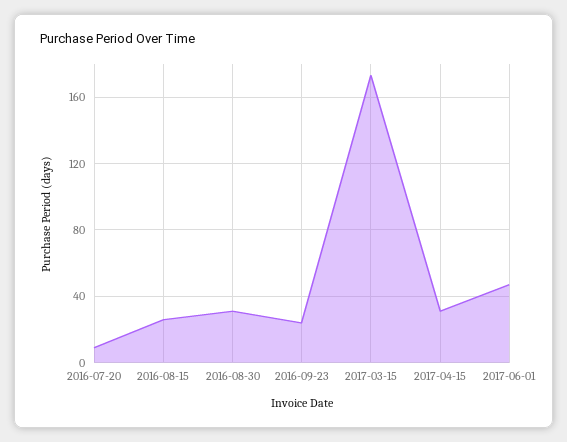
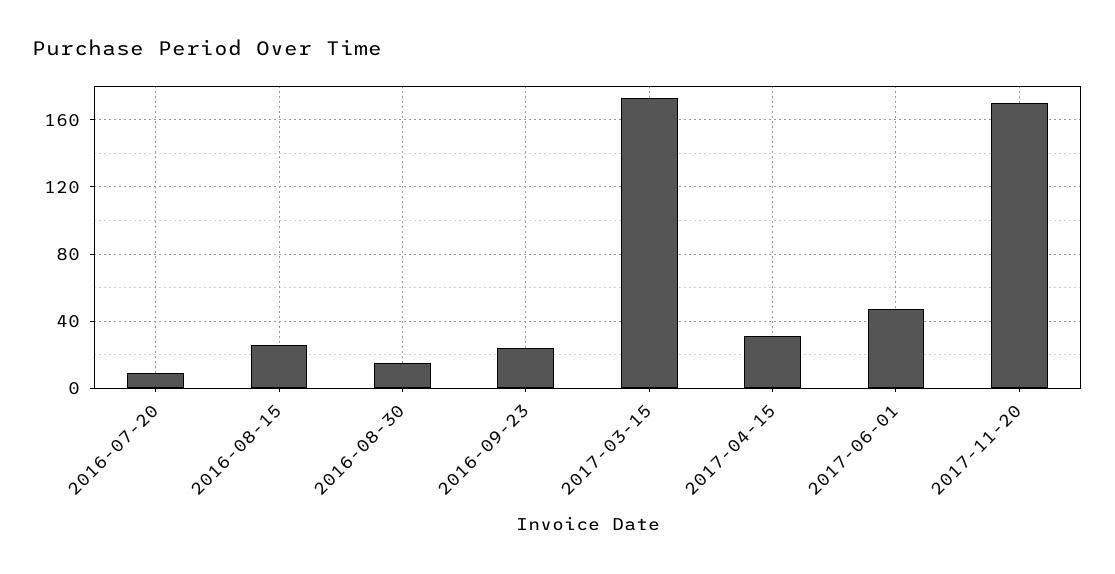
2016-08-30: 30 -> 15
2017-11-20: none -> 170

